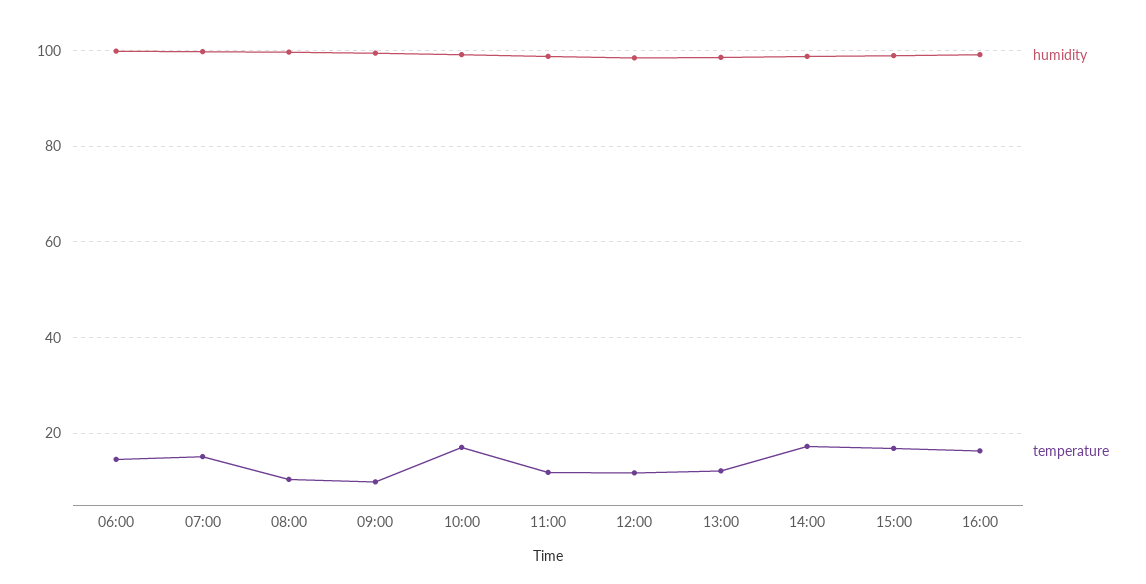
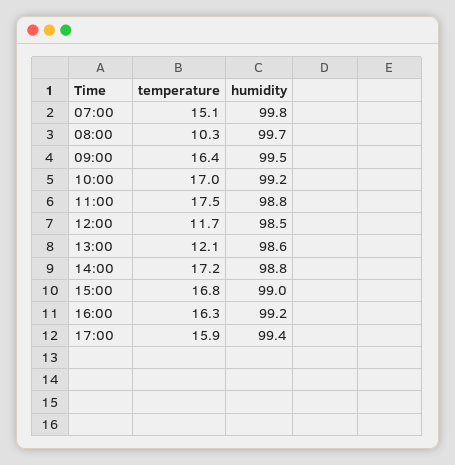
humidity, 06:00: 100 -> none
temperature, 06:00: 14 -> none
temperature, 09:00: 10 -> 16.4
temperature, 11:00: 12 -> 17.5
temperature, 17:00: none -> 15.9
humidity, 17:00: none -> 99.4

